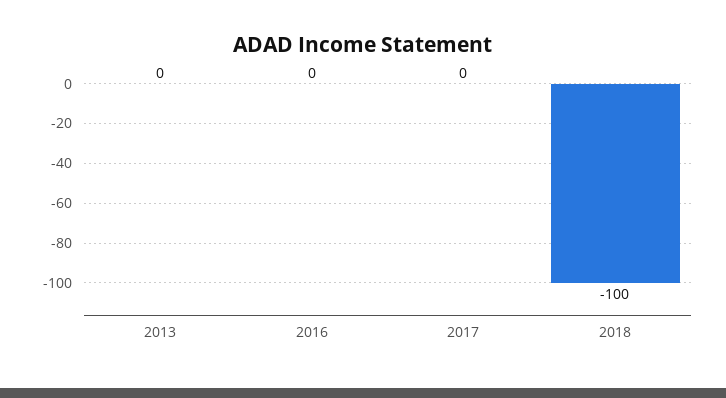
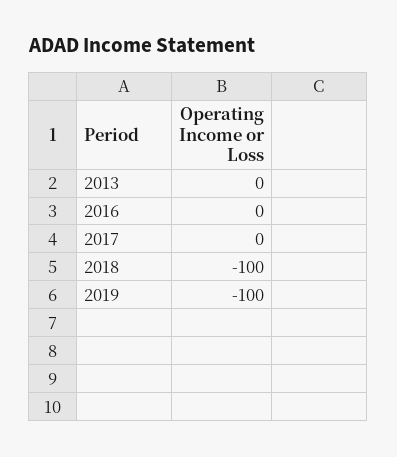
2019: none -> -100

